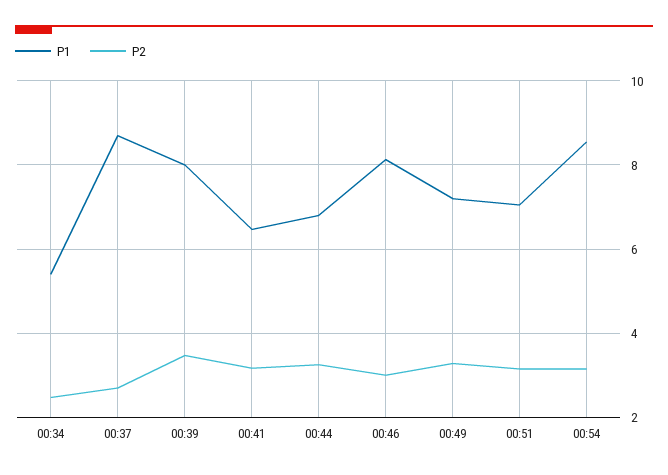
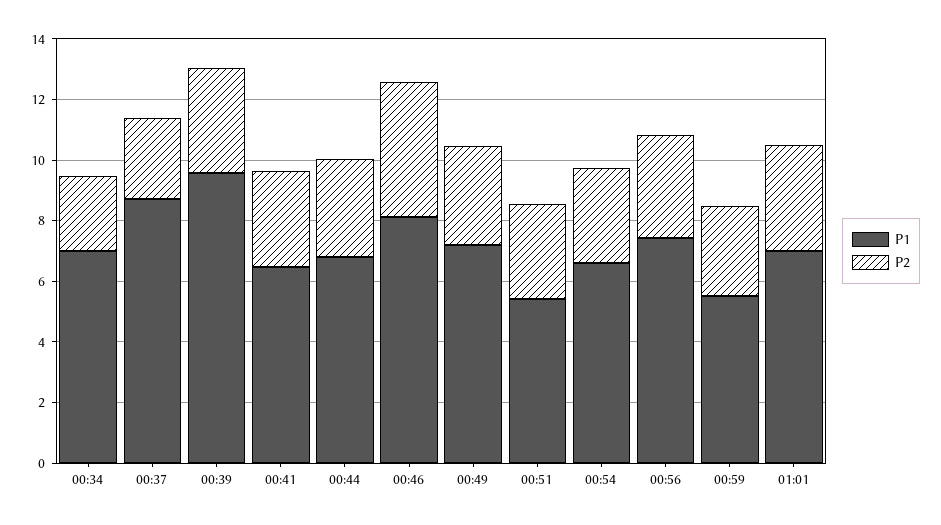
P1, 00:34: 5.4 -> 7
P1, 00:39: 8 -> 9.5
P2, 00:46: 3 -> 4.5
P1, 00:51: 7 -> 5.5
P1, 00:54: 8.6 -> 6.5
P1, 00:56: none -> 7.5
P2, 00:56: none -> 3.5
P1, 00:59: none -> 5.5
P2, 00:59: none -> 3
P1, 01:01: none -> 7
P2, 01:01: none -> 3.5

